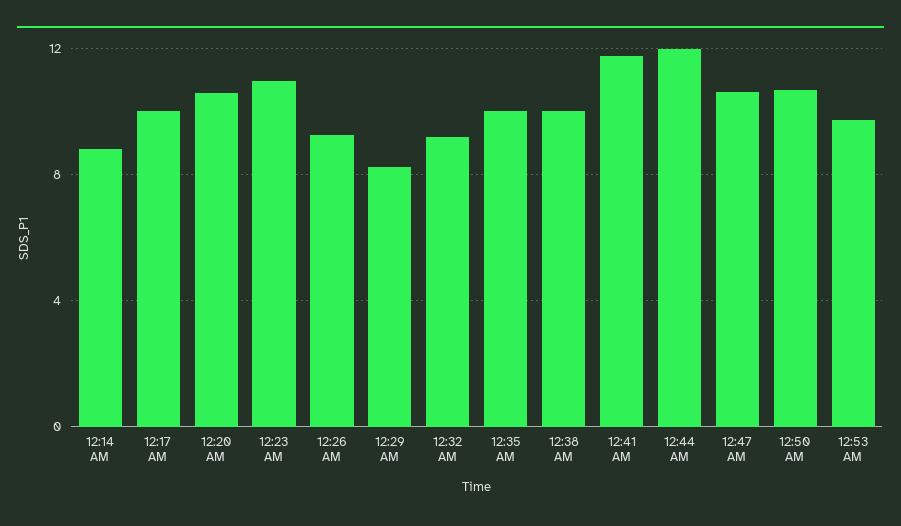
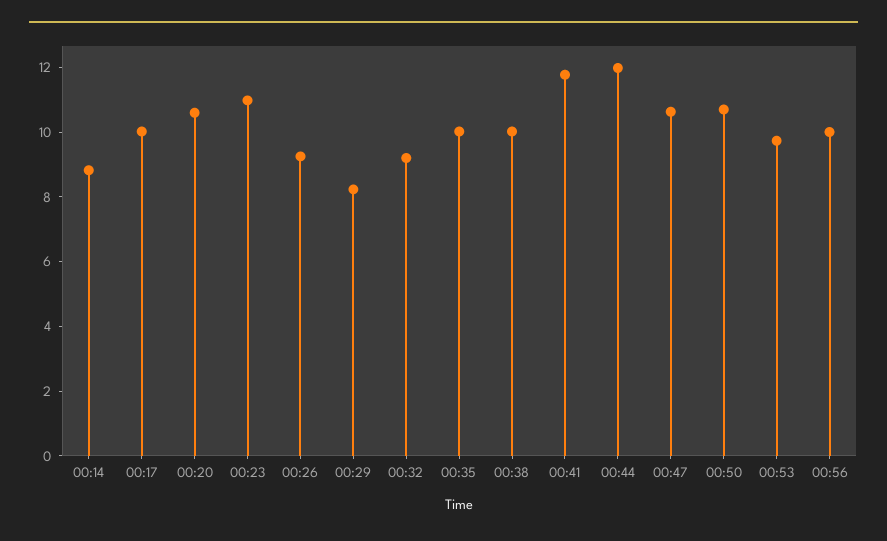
00:56: none -> 10

